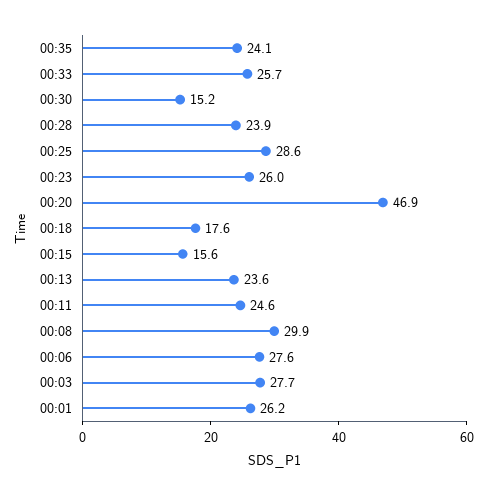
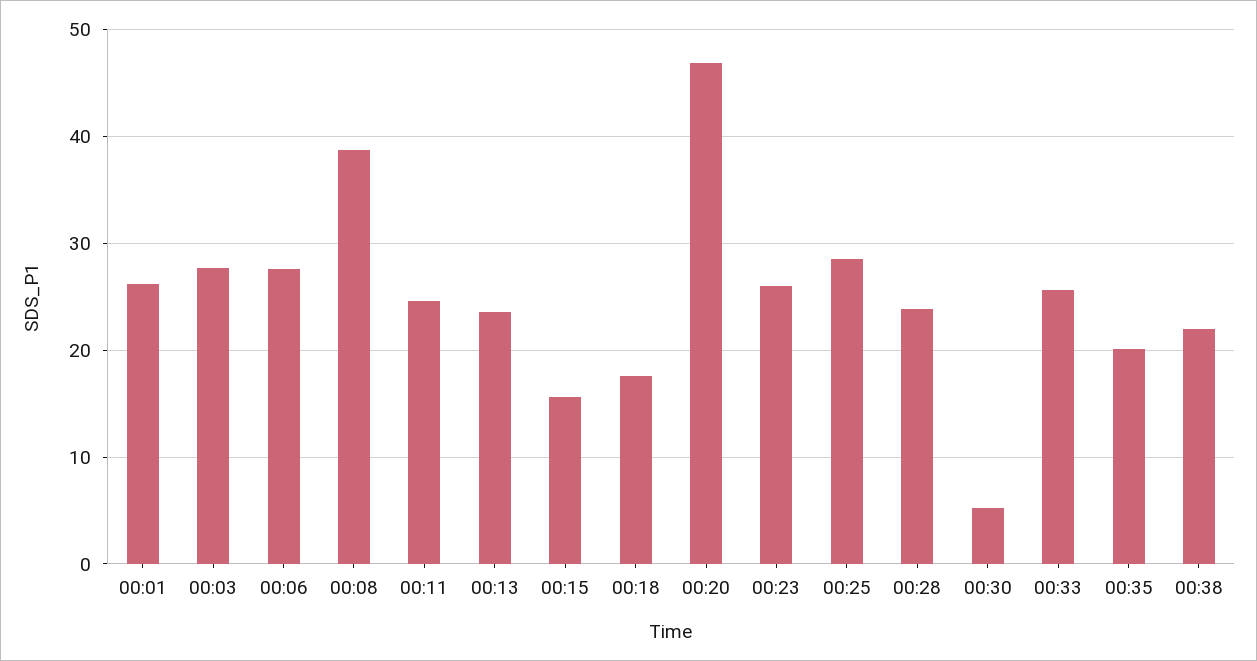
00:35: 24.1 -> 20
00:30: 15.2 -> 5
00:08: 29.9 -> 39
00:38: none -> 22

